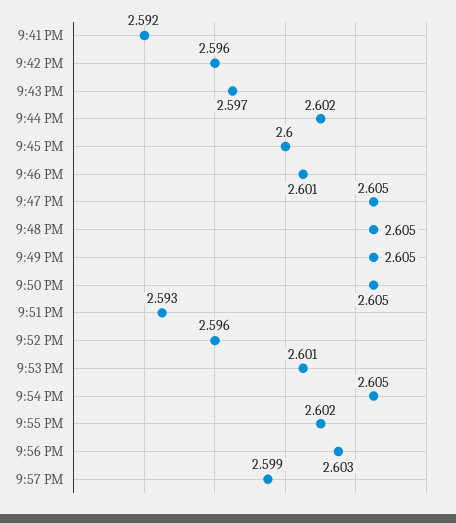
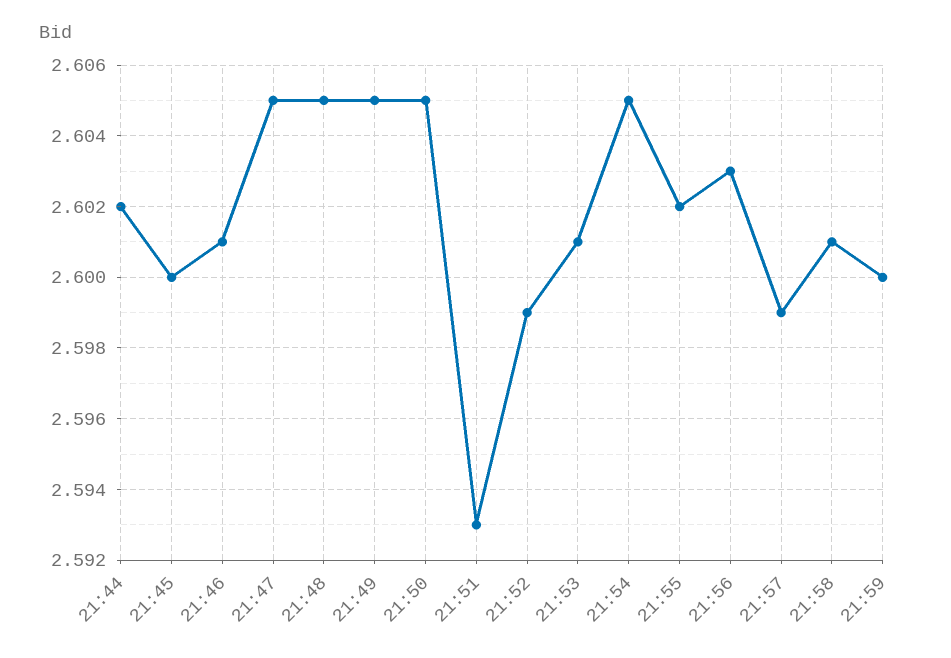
9:41 PM: 2.592 -> none
9:42 PM: 2.596 -> none
9:43 PM: 2.597 -> none
9:52 PM: 2.596 -> 2.599
21:58: none -> 2.601
21:59: none -> 2.6

